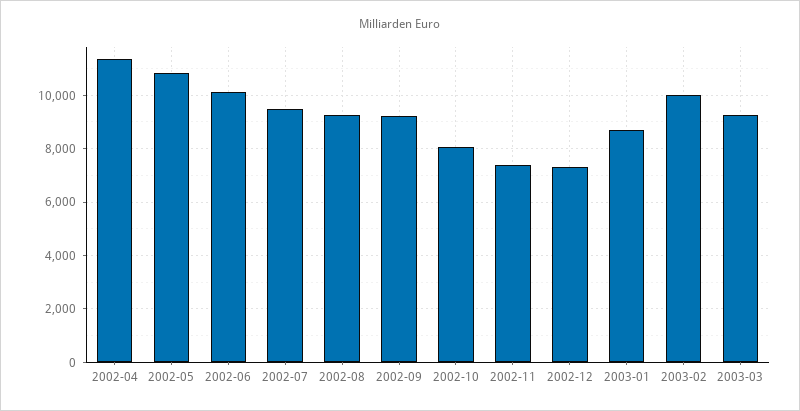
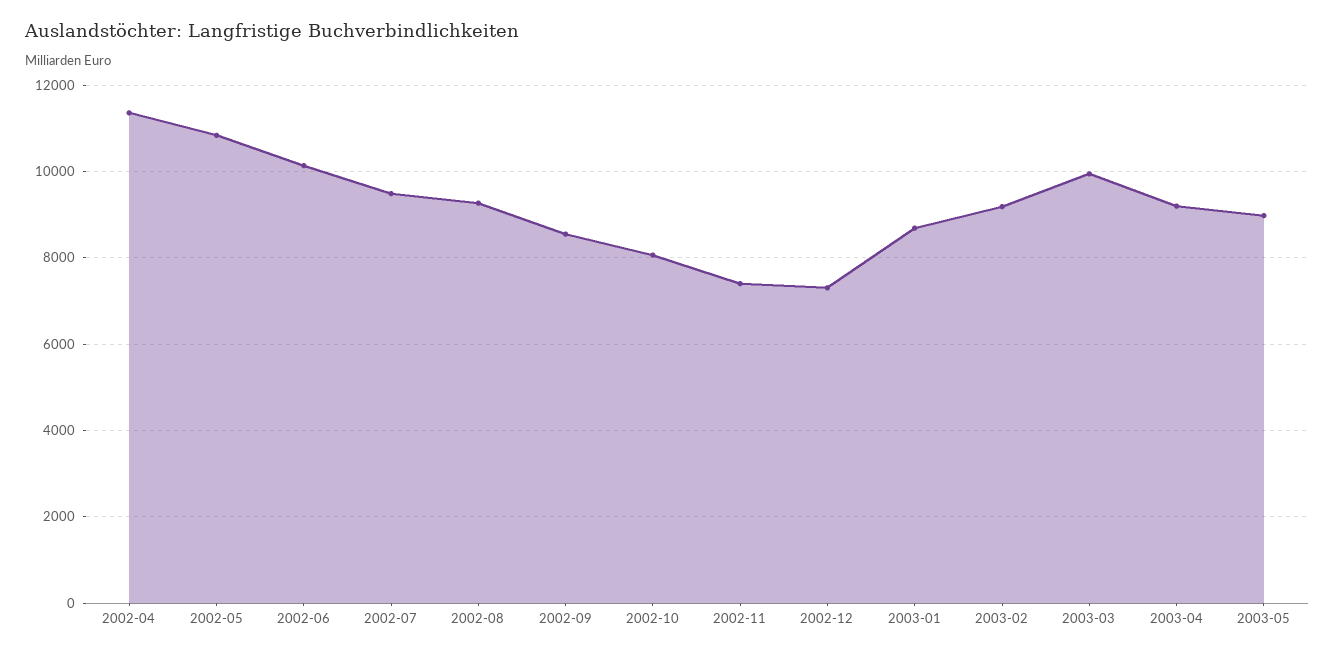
2002-09: 9250 -> 8600
2003-02: 10000 -> 9200
2003-03: 9250 -> 10000
2003-04: none -> 9200
2003-05: none -> 9000

